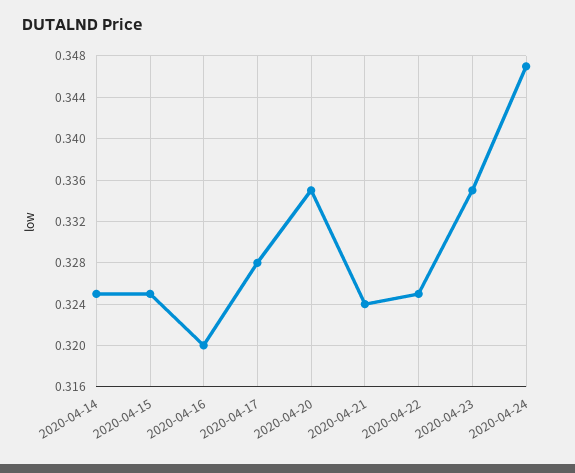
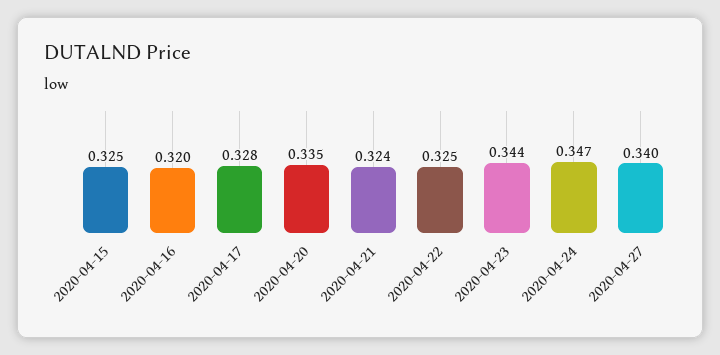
2020-04-14: 0.325 -> none
2020-04-23: 0.335 -> 0.344
2020-04-27: none -> 0.34

